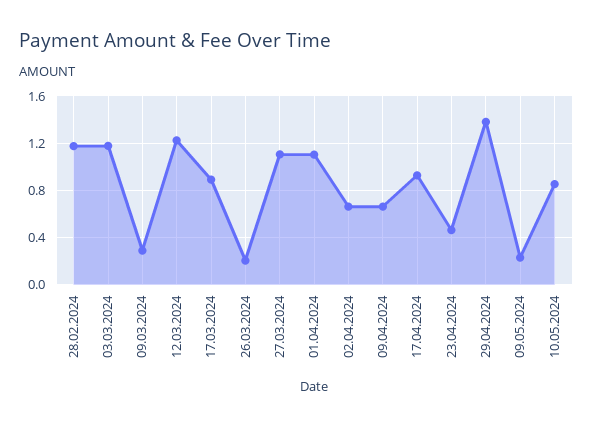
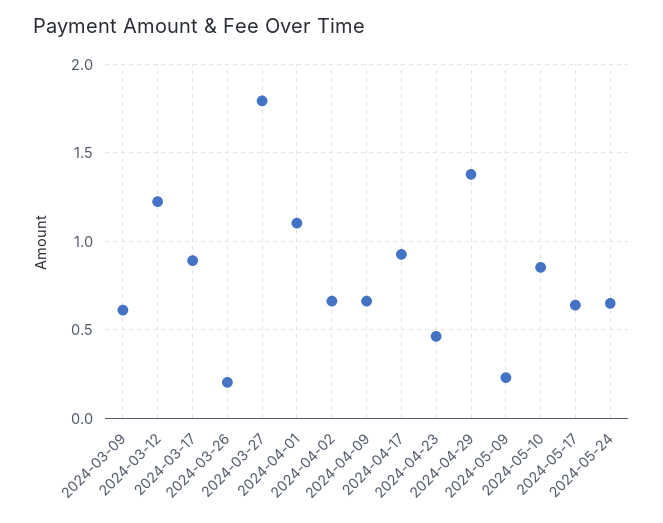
28.02.2024: 1.2 -> none
03.03.2024: 1.2 -> none
09.03.2024: 0.3 -> 0.6
27.03.2024: 1.1 -> 1.8
2024-05-17: none -> 0.65
2024-05-24: none -> 0.65

